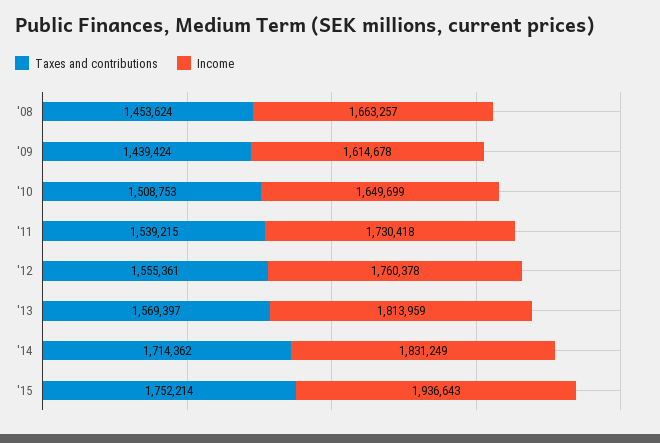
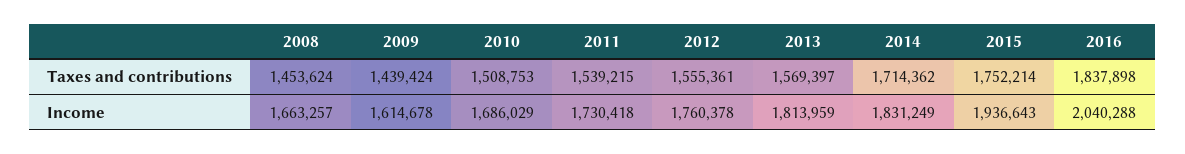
Income, '10: 1649699 -> 1686029
Taxes and contributions, 2016: none -> 1837898
Income, 2016: none -> 2040288

